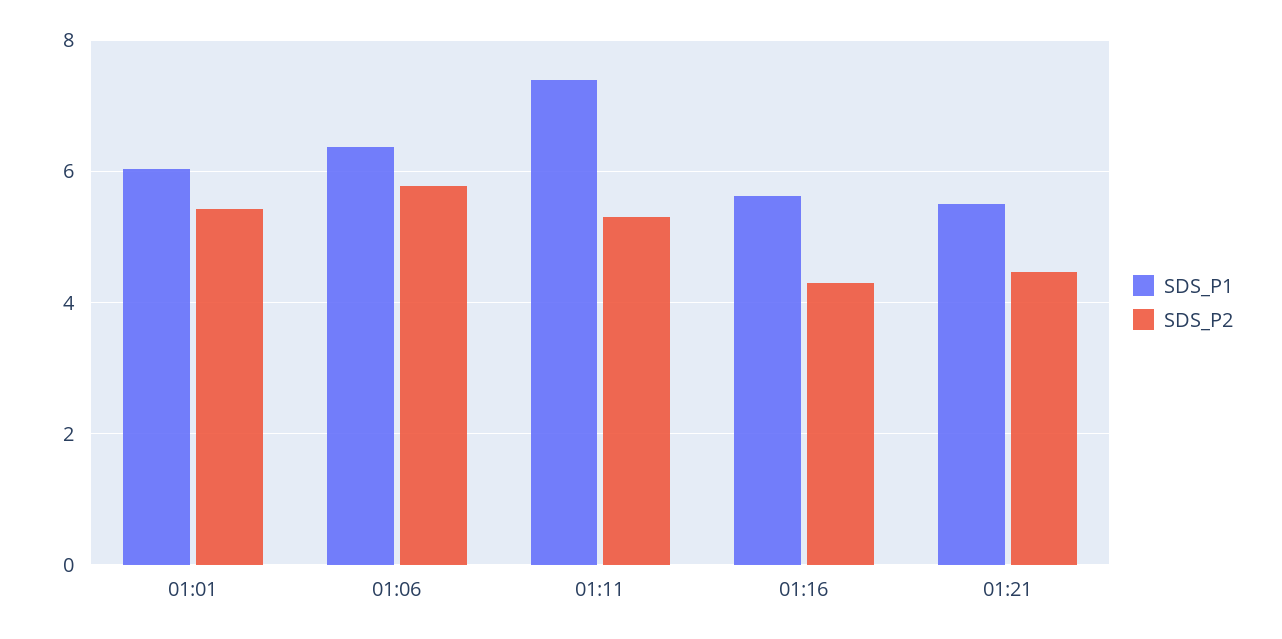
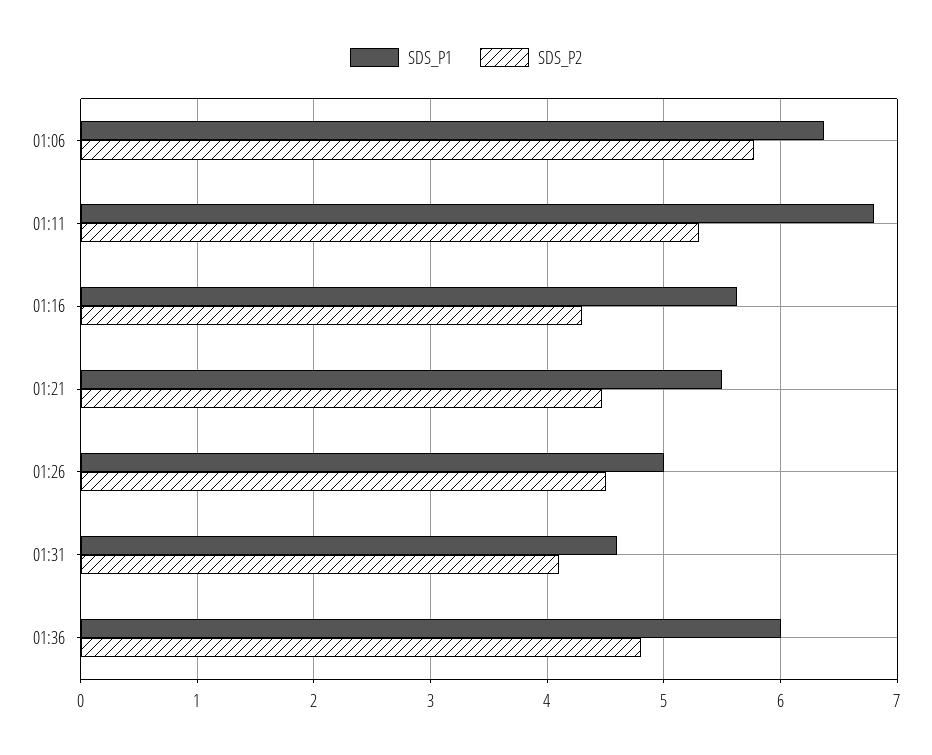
SDS_P1, 01:01: 6 -> none
SDS_P2, 01:01: 5.4 -> none
SDS_P1, 01:11: 7.4 -> 6.8
SDS_P1, 01:26: none -> 5
SDS_P2, 01:26: none -> 4.5
SDS_P1, 01:31: none -> 4.6
SDS_P2, 01:31: none -> 4.1
SDS_P1, 01:36: none -> 6
SDS_P2, 01:36: none -> 4.8

